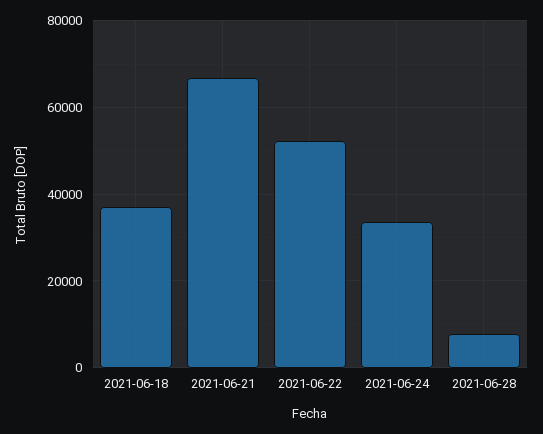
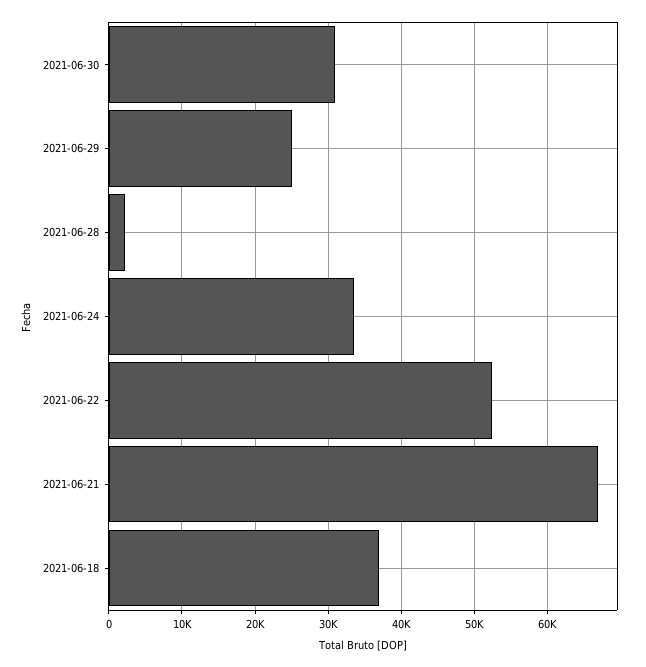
2021-06-28: 8000 -> 2000
2021-06-30: none -> 31000
2021-06-29: none -> 25000

